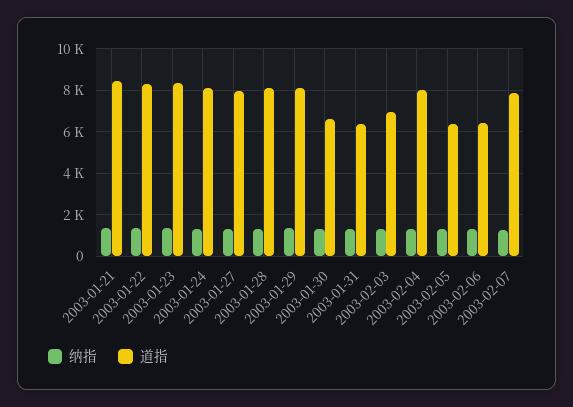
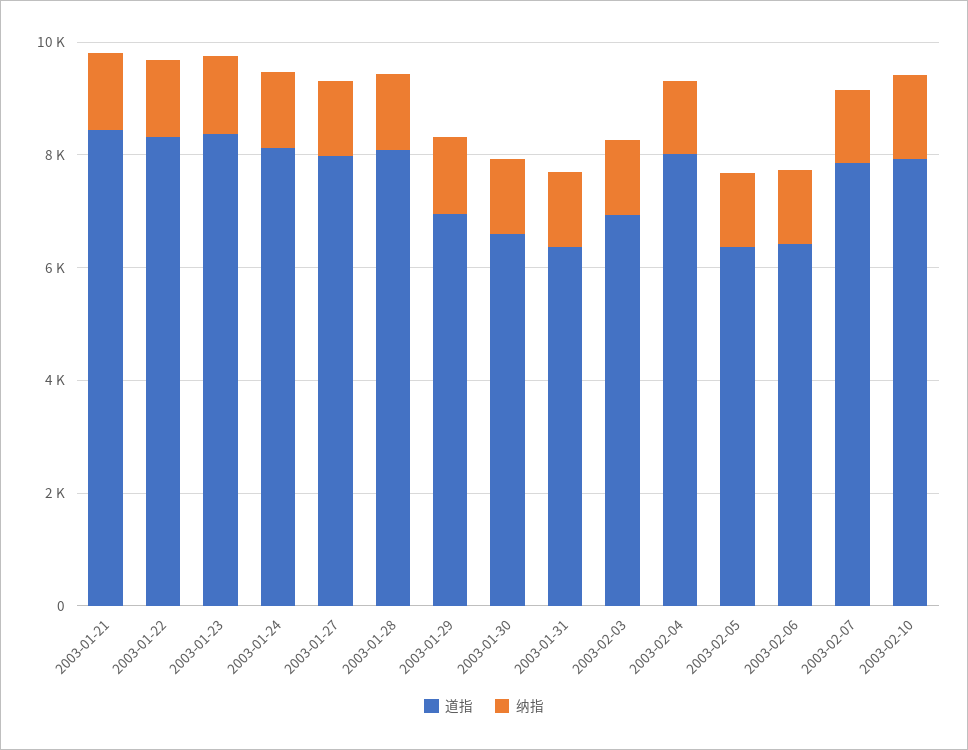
道指, 2003-01-29: 8000 -> 7000
道指, 2003-02-10: none -> 8000
纳指, 2003-02-10: none -> 1500

